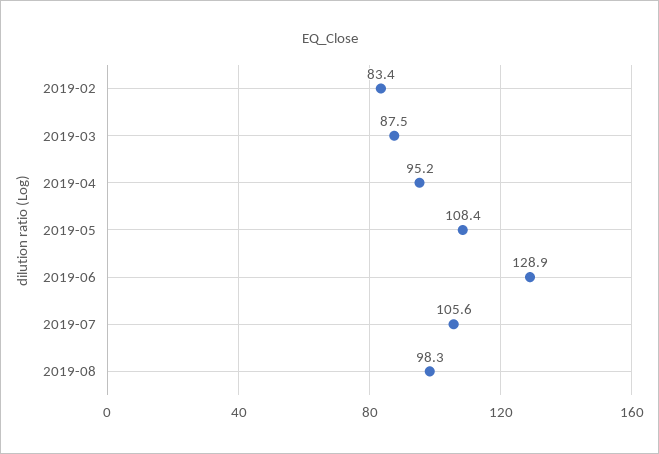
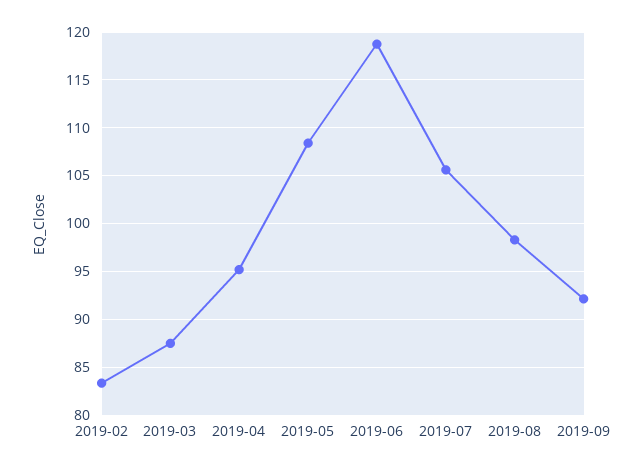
2019-06: 128.9 -> 119
2019-09: none -> 92

